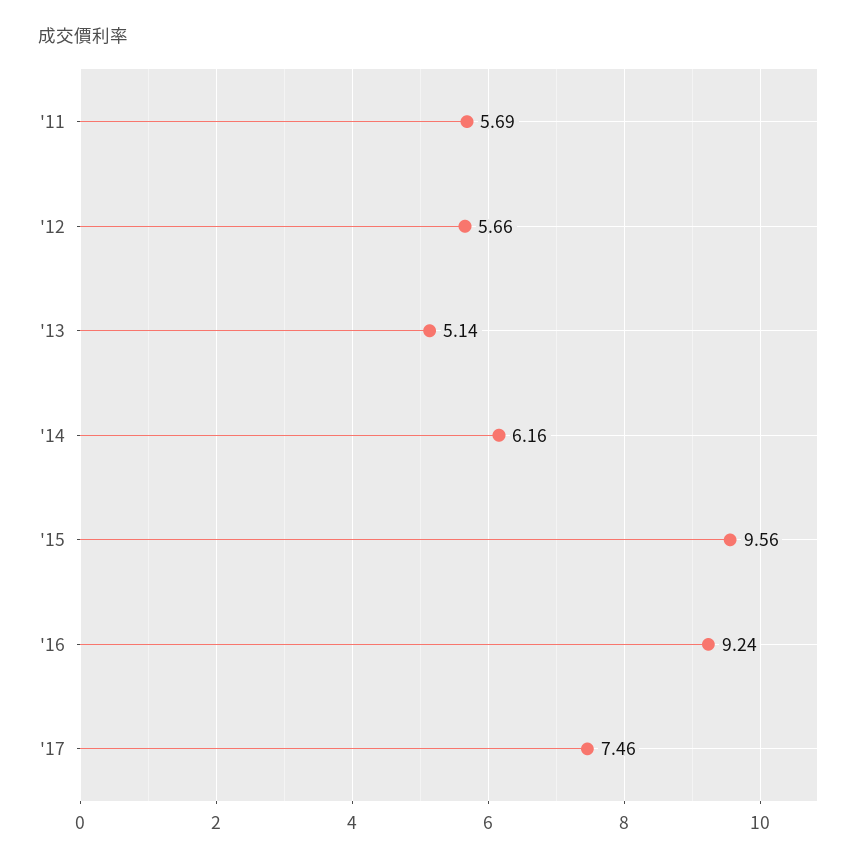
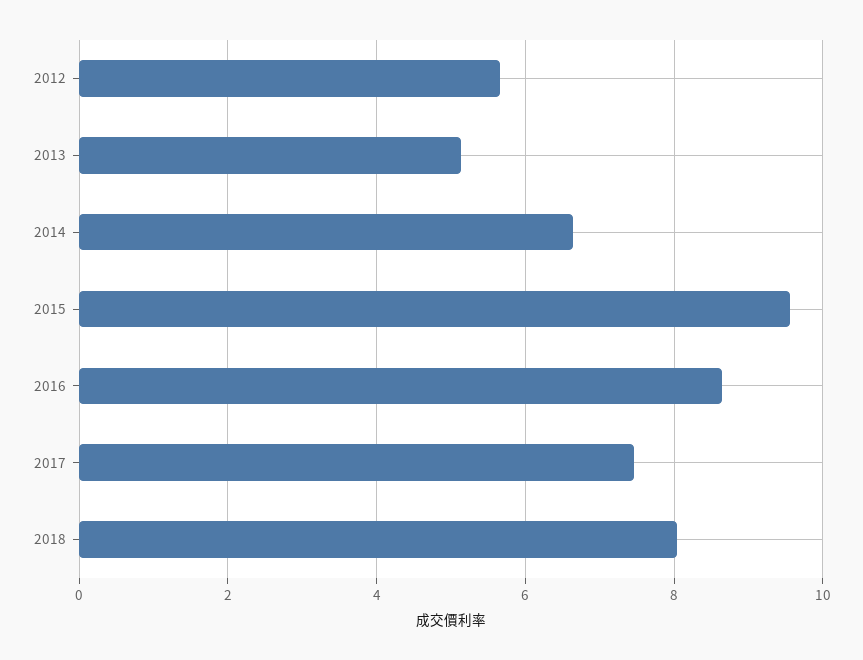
'11: 5.69 -> none
'14: 6.16 -> 6.6
'16: 9.24 -> 8.6
2018: none -> 8

